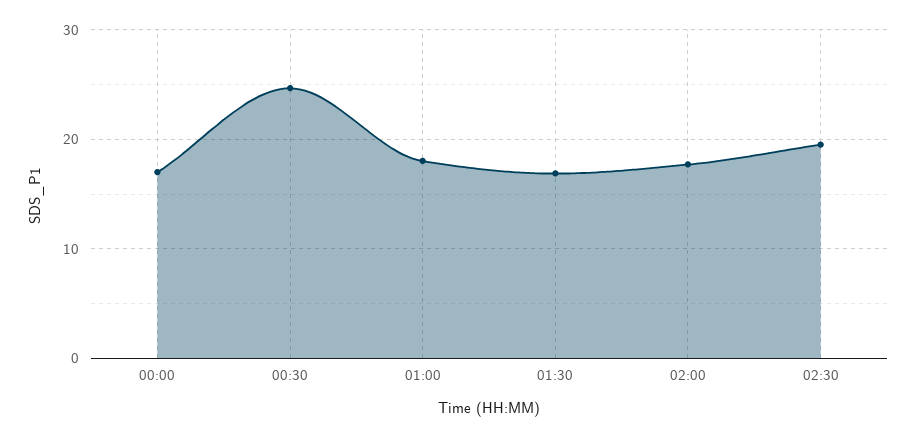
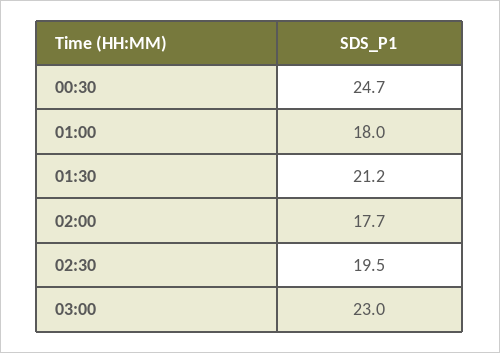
00:00: 17 -> none
01:30: 17 -> 21.2
03:00: none -> 23

